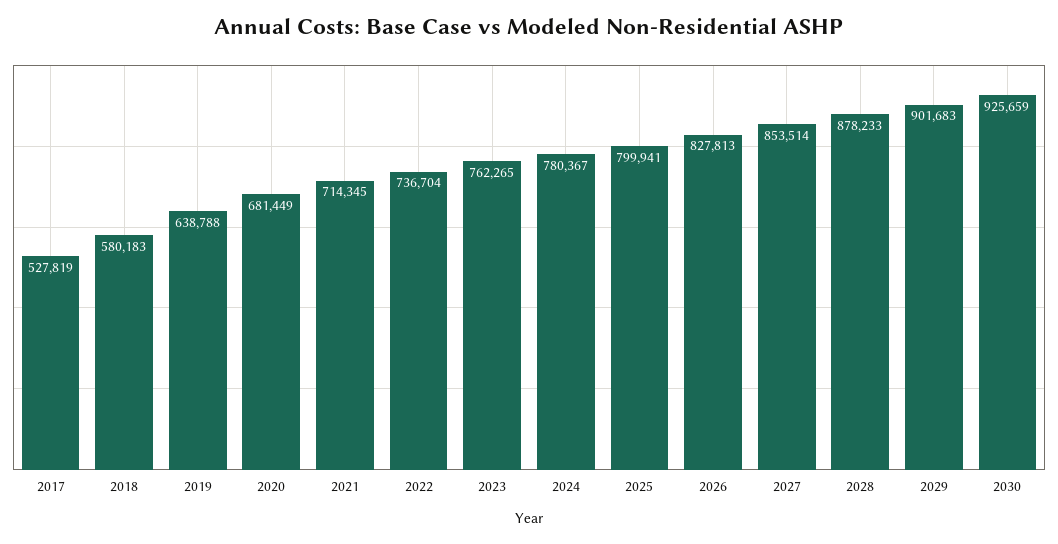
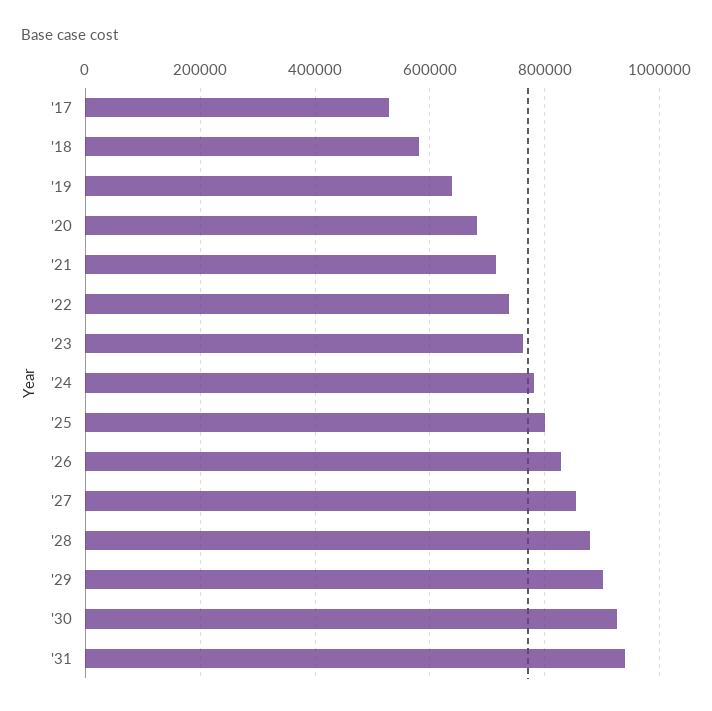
'31: none -> 940000

